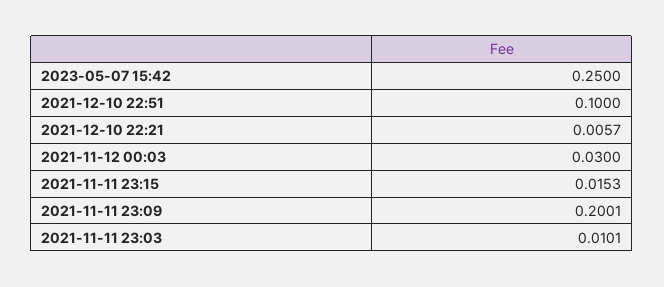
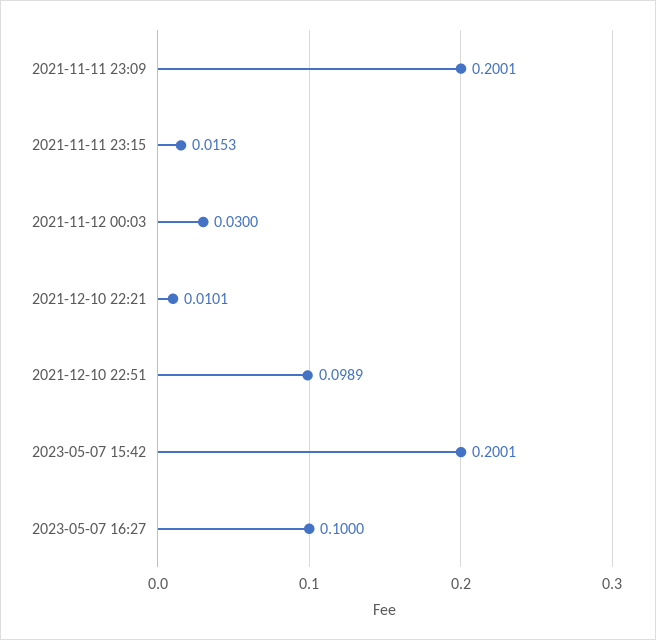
2023-05-07 15:42: 0.25 -> 0.2001
2021-12-10 22:51: 0.1 -> 0.0989
2021-12-10 22:21: 0.0057 -> 0.0101
2021-11-11 23:03: 0.0101 -> none
2023-05-07 16:27: none -> 0.1

